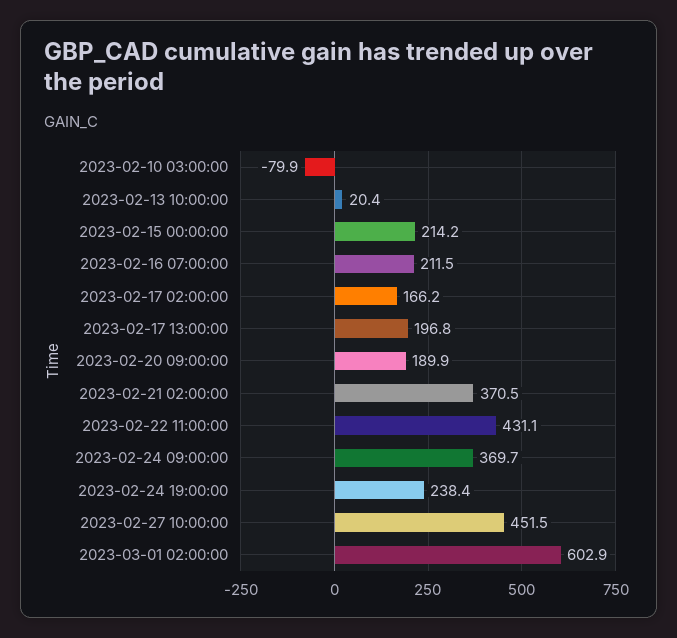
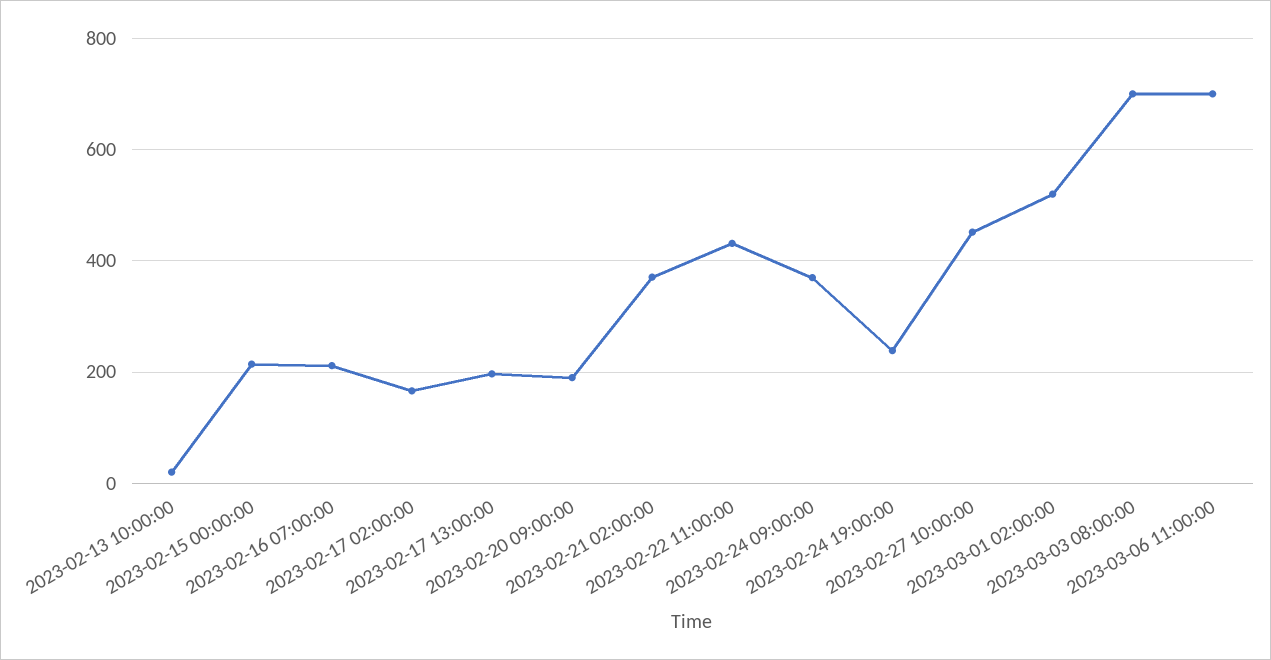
2023-02-10 03:00:00: -79.9 -> none
2023-03-01 02:00:00: 602.9 -> 520
2023-03-03 08:00:00: none -> 700
2023-03-06 11:00:00: none -> 700

